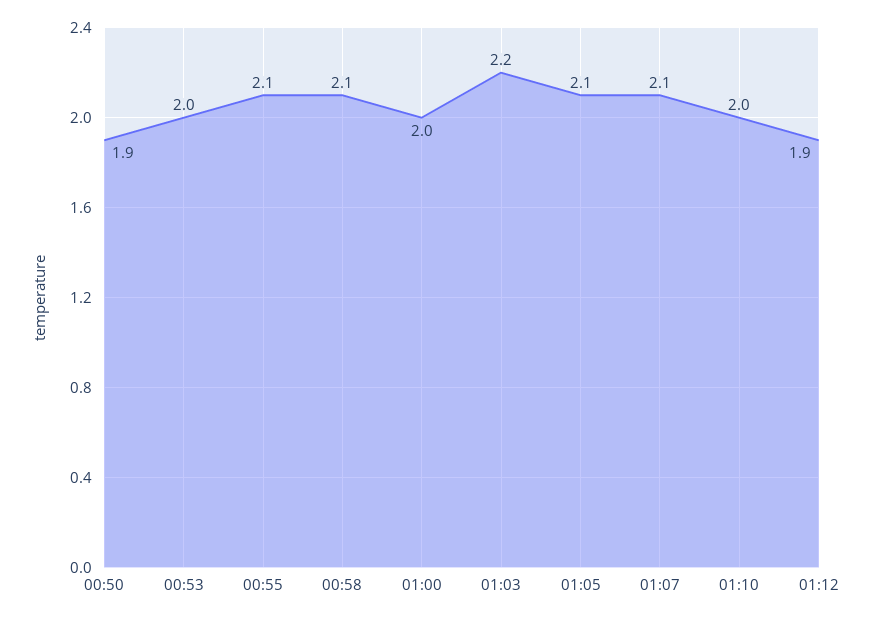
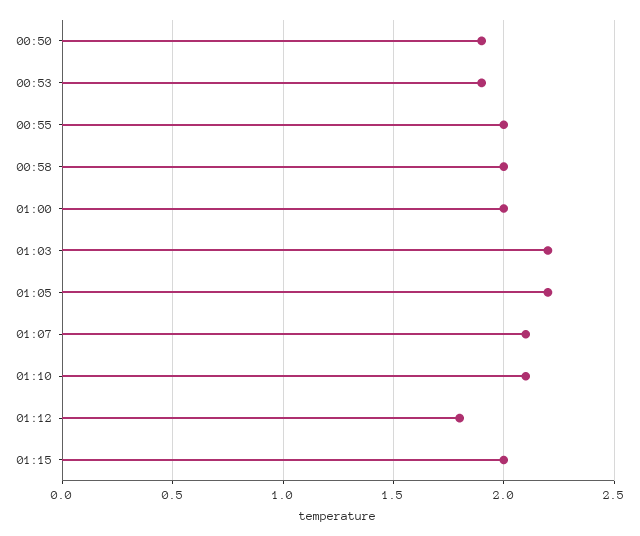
00:53: 2 -> 1.9
00:55: 2.1 -> 2
00:58: 2.1 -> 2
01:05: 2.1 -> 2.2
01:10: 2 -> 2.1
01:12: 1.9 -> 1.8
01:15: none -> 2

